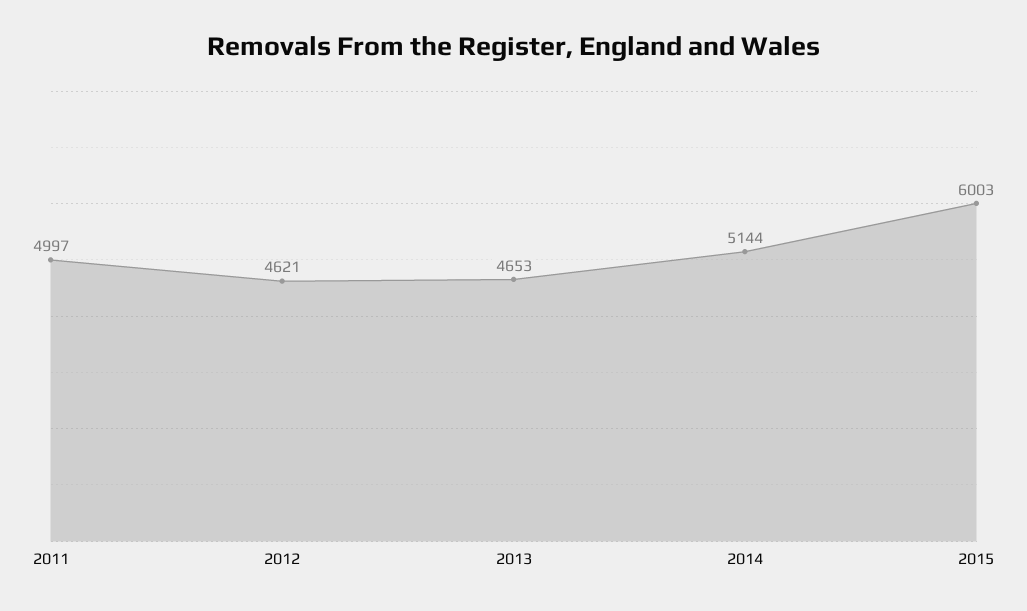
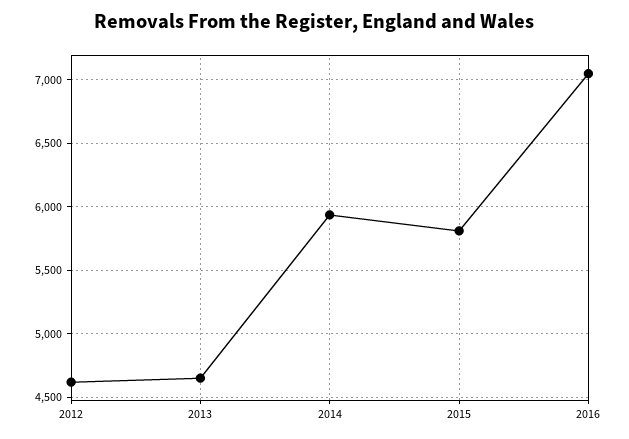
2011: 4997 -> none
2014: 5144 -> 5950
2015: 6003 -> 5800
2016: none -> 7050

